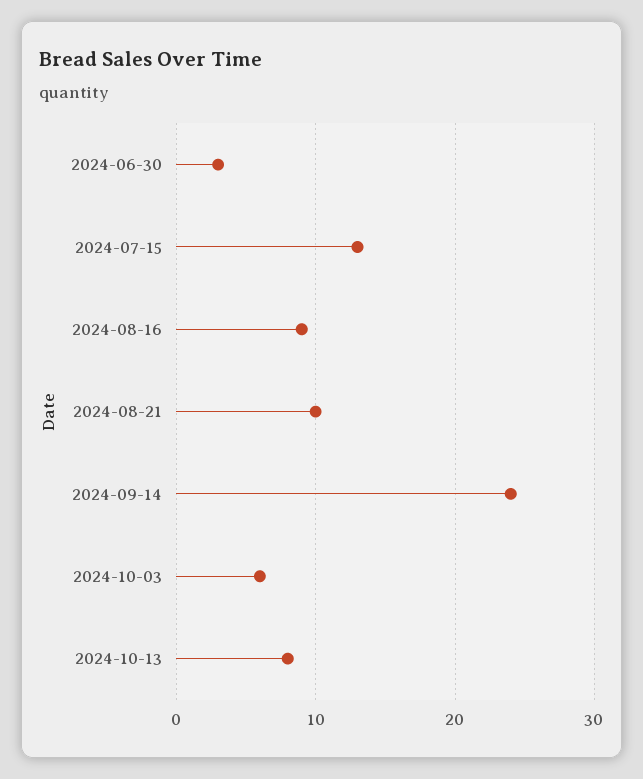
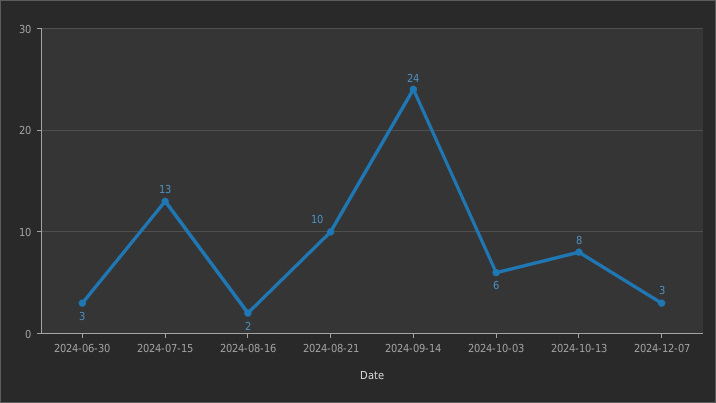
2024-08-16: 9 -> 2
2024-12-07: none -> 3

